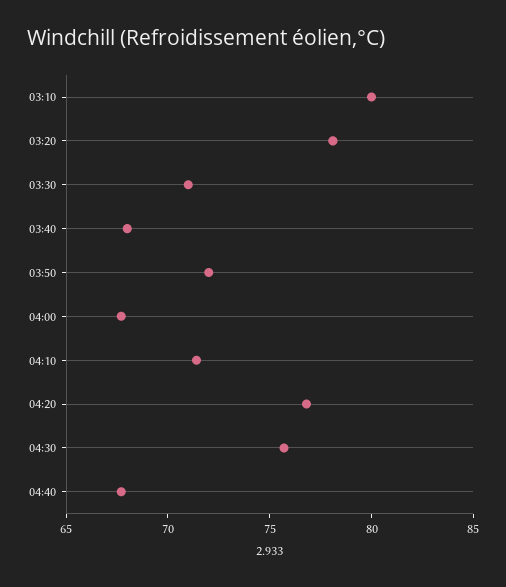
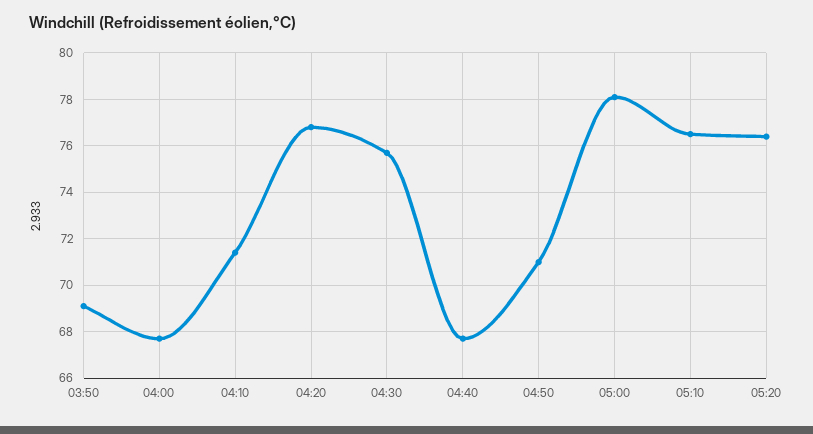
03:10: 80 -> none
03:20: 78 -> none
03:30: 71 -> none
03:40: 68 -> none
03:50: 72 -> 69
04:50: none -> 71
05:00: none -> 78
05:10: none -> 76.5
05:20: none -> 76.5

